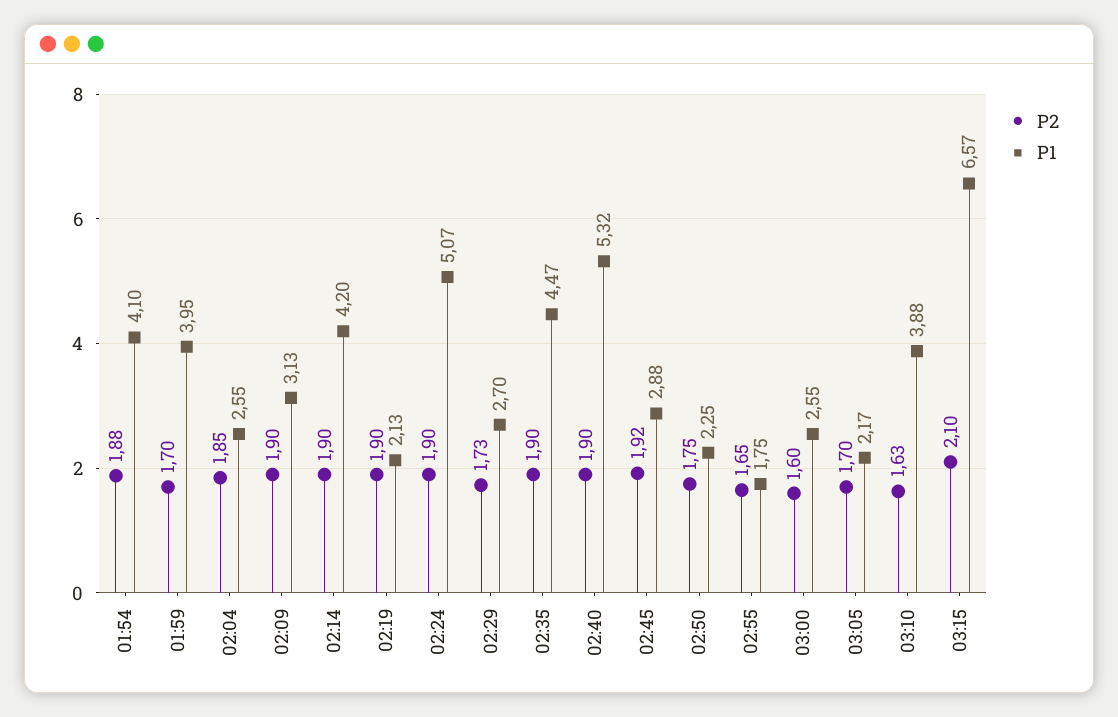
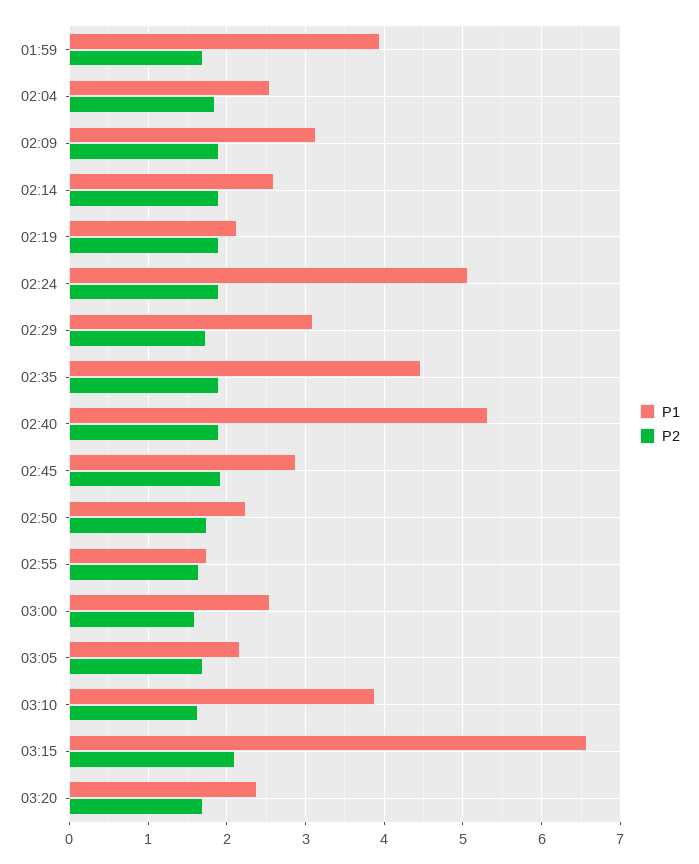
P2, 01:54: 1.88 -> none
P1, 01:54: 4.1 -> none
P1, 02:14: 4.2 -> 2.6
P1, 02:29: 2.7 -> 3.1
P1, 03:20: none -> 2.4
P2, 03:20: none -> 1.7

